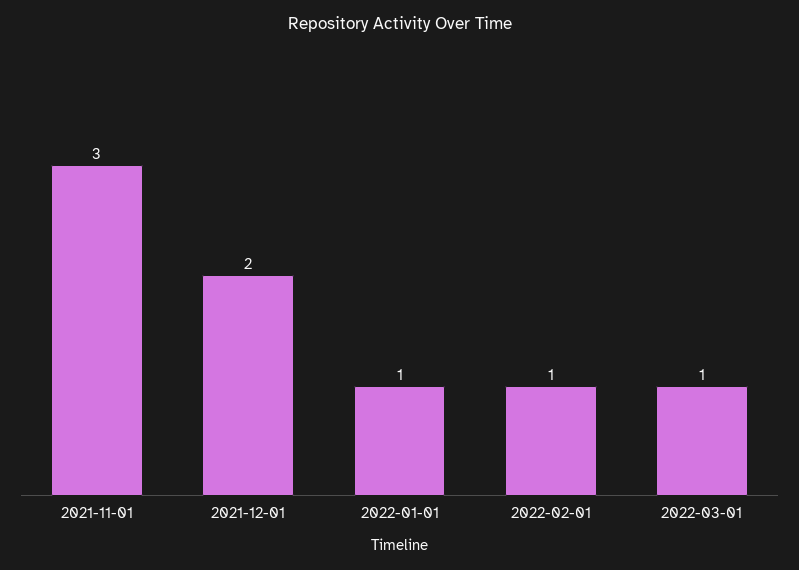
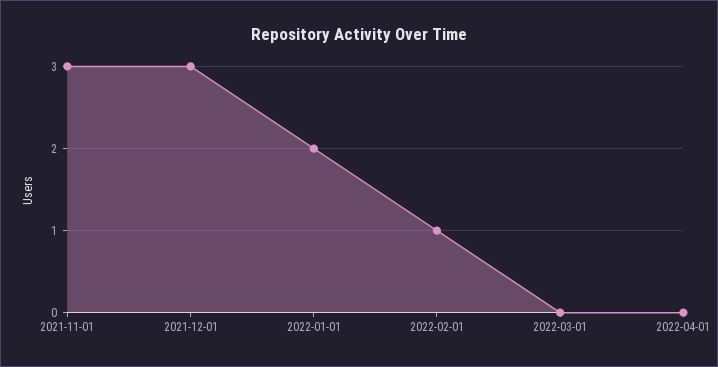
2021-12-01: 2 -> 3
2022-01-01: 1 -> 2
2022-03-01: 1 -> 0
2022-04-01: none -> 0

